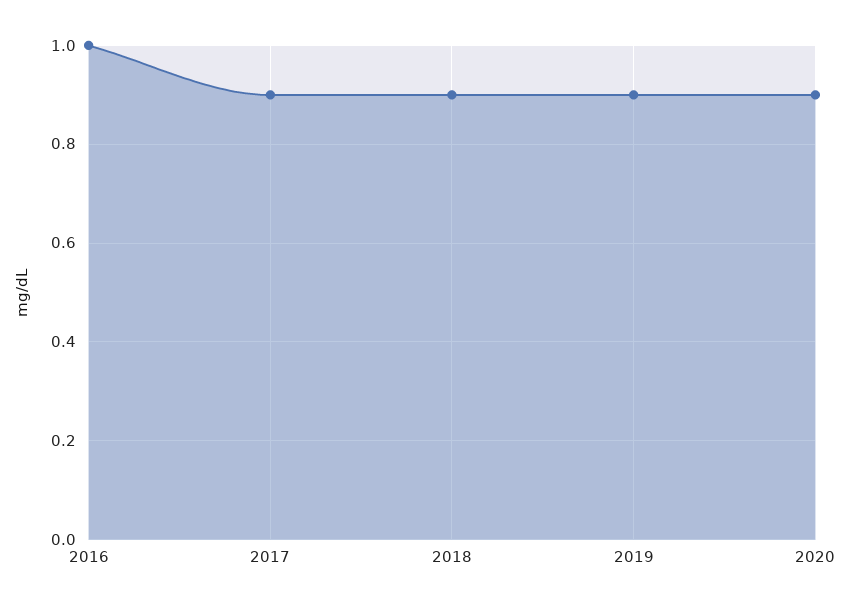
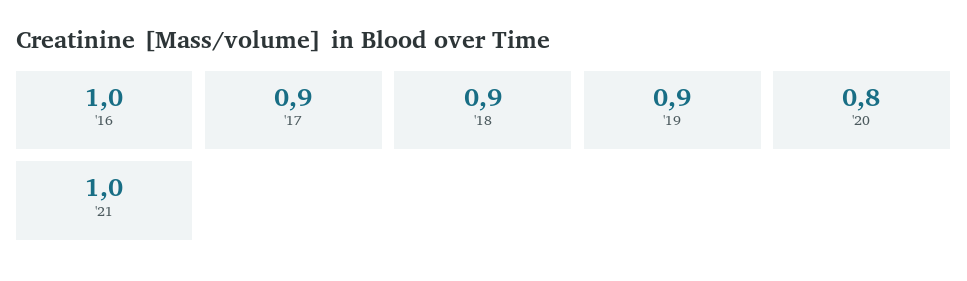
2020: 0.9 -> 0.8
'21: none -> 1

